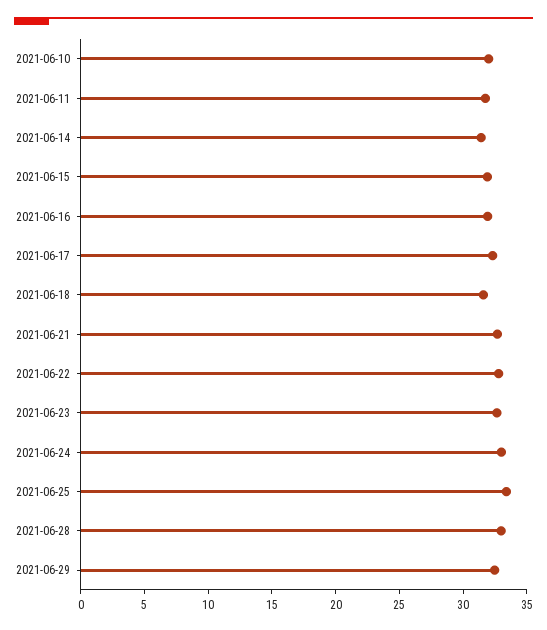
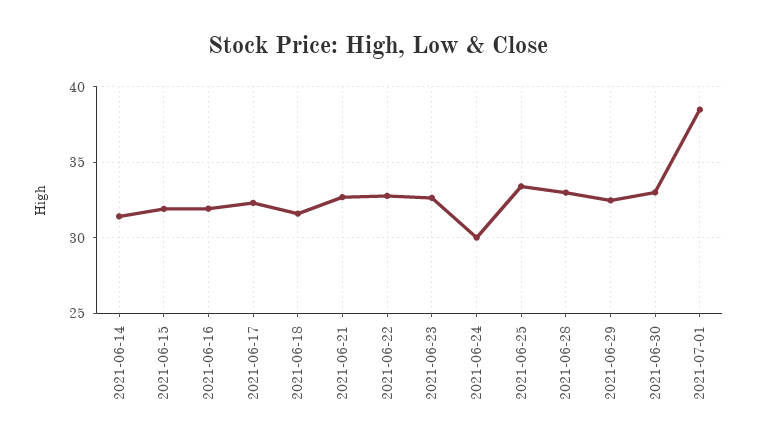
2021-06-10: 32 -> none
2021-06-11: 32 -> none
2021-06-24: 33 -> 30
2021-06-30: none -> 33
2021-07-01: none -> 38.5

